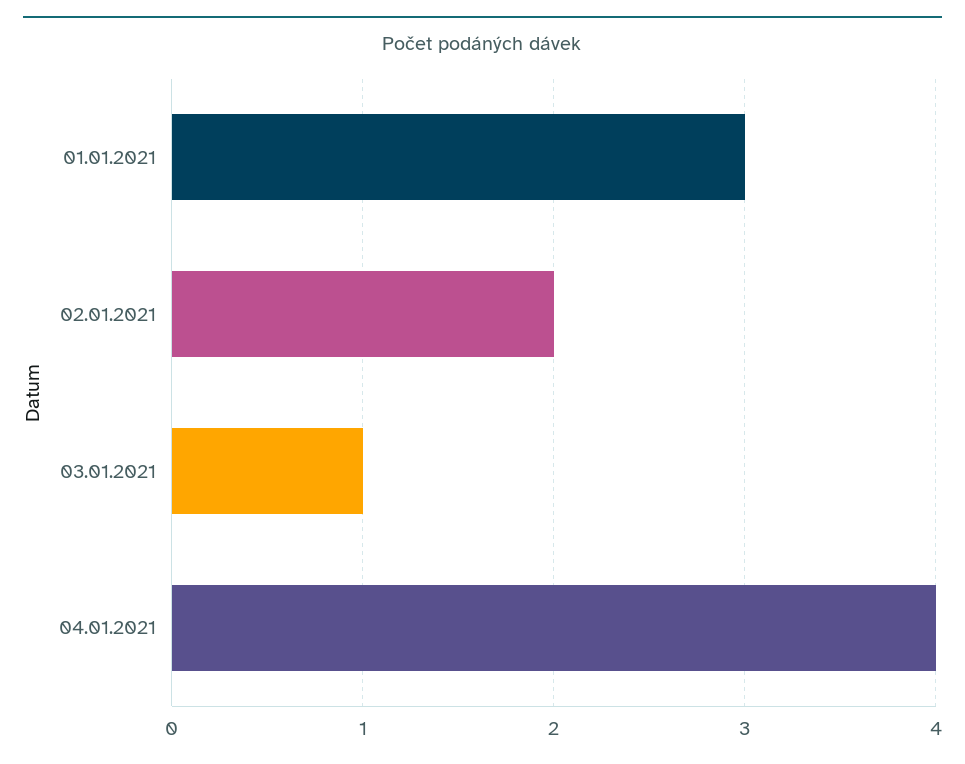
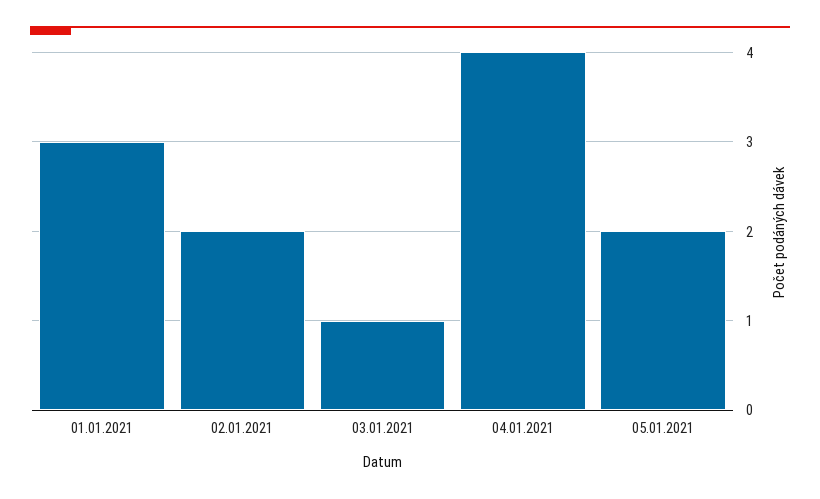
05.01.2021: none -> 2

